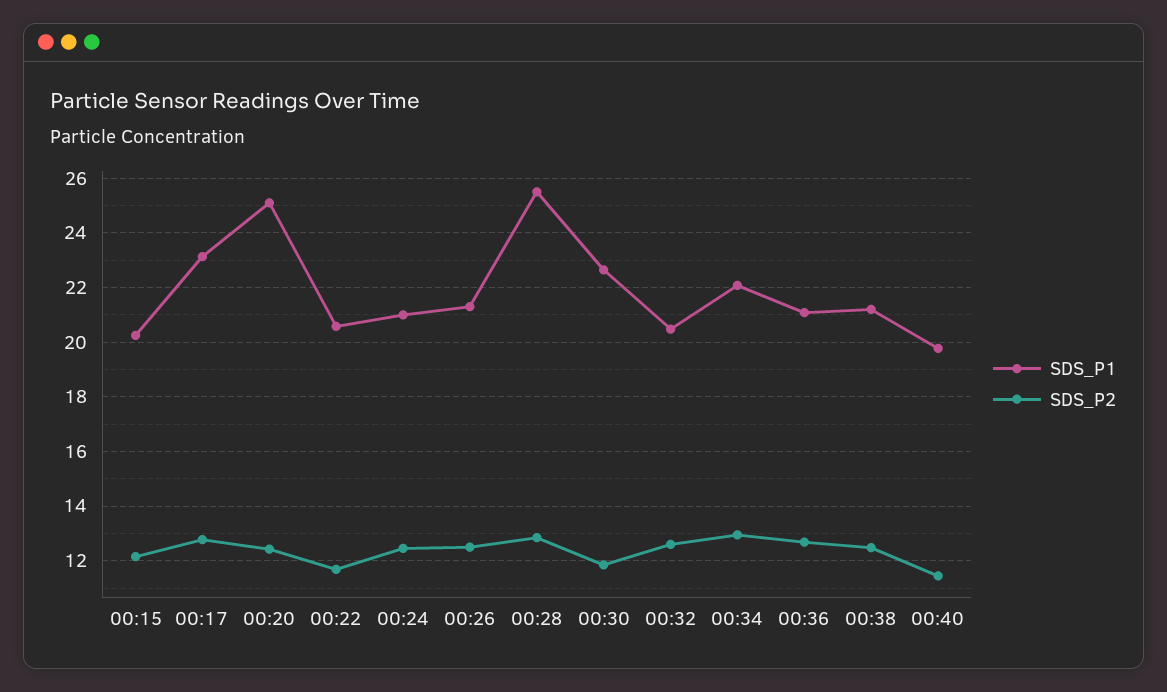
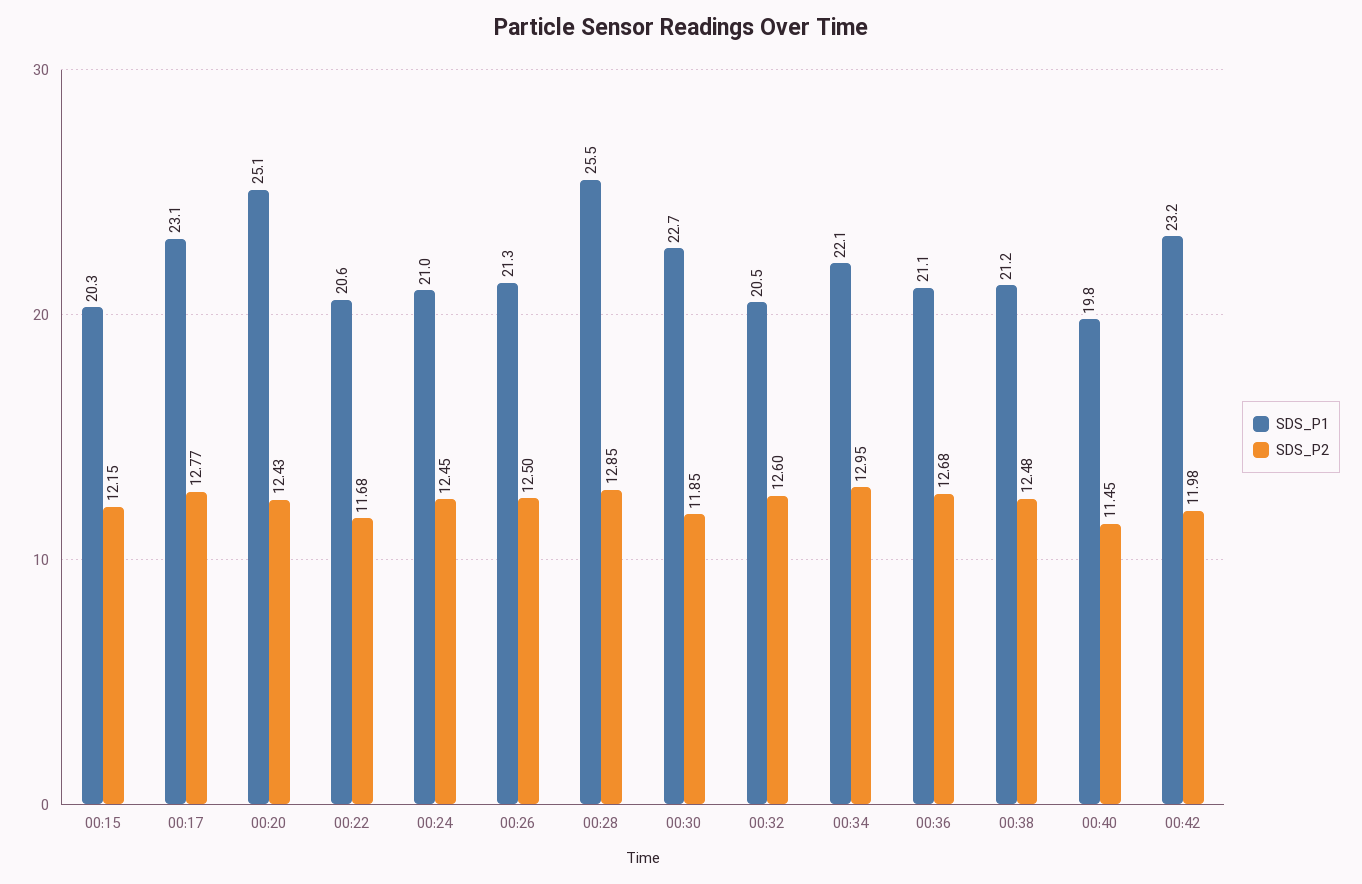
SDS_P1, 00:42: none -> 23.2
SDS_P2, 00:42: none -> 11.98

